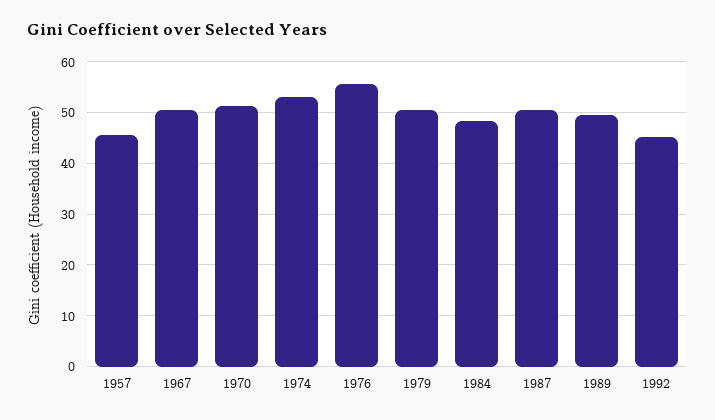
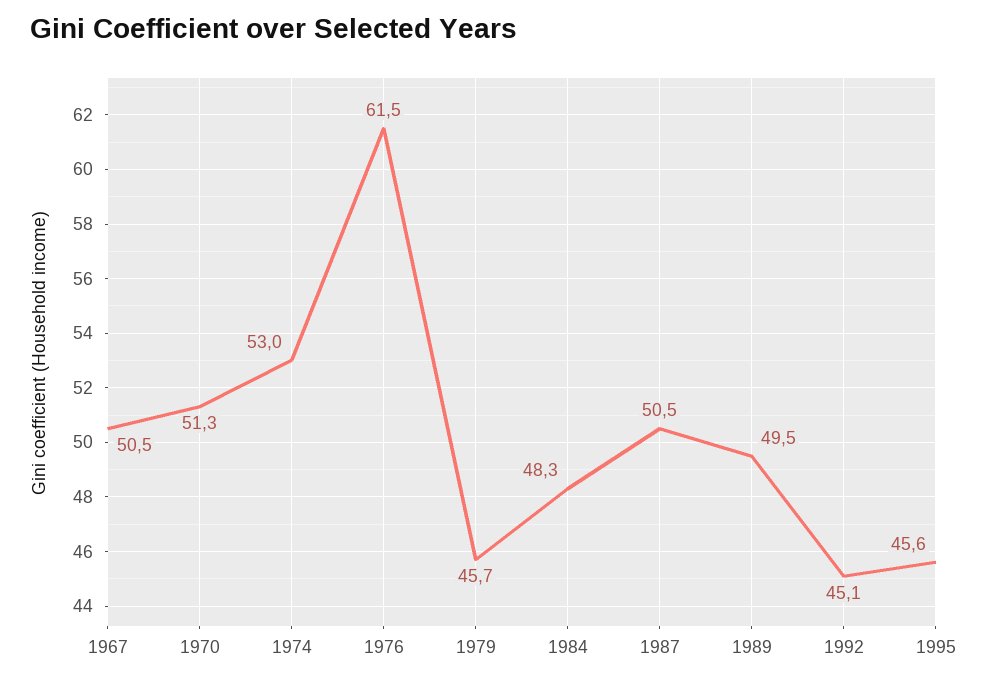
1957: 46 -> none
1976: 56 -> 61.5
1979: 50 -> 45.7
1995: none -> 45.6

